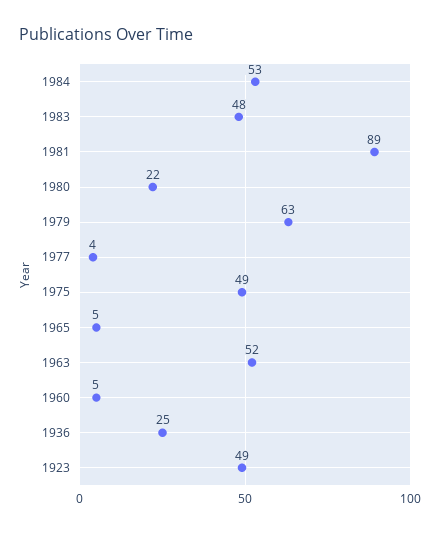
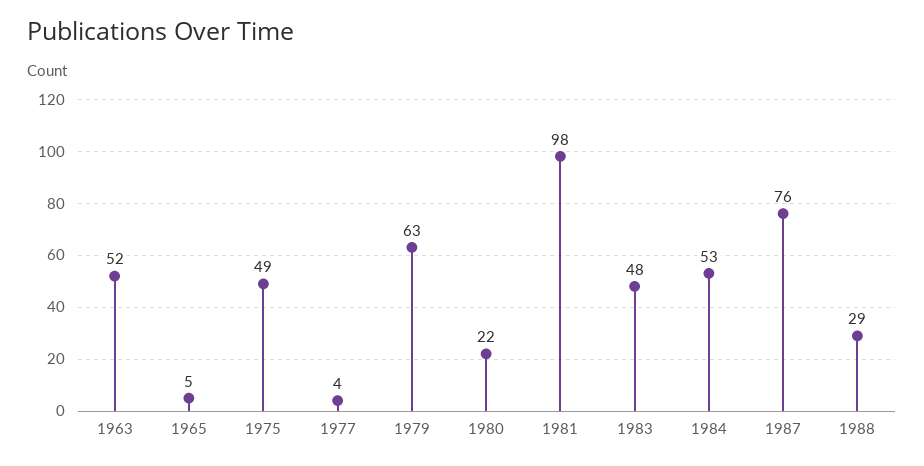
1981: 89 -> 98
1960: 5 -> none
1936: 25 -> none
1923: 49 -> none
1987: none -> 76
1988: none -> 29

